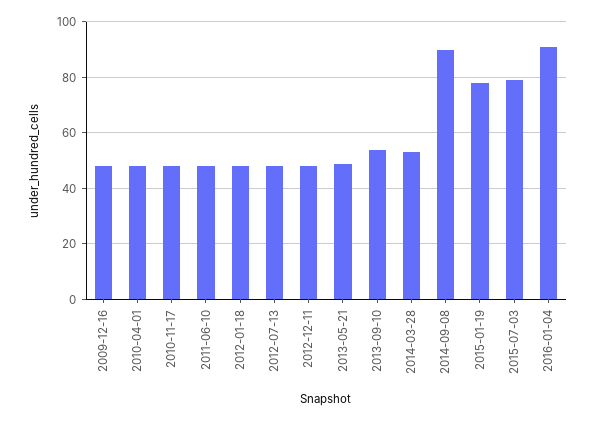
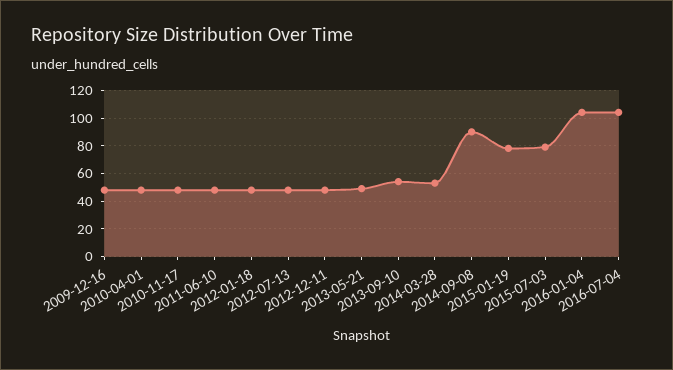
2016-01-04: 90 -> 105
2016-07-04: none -> 105

